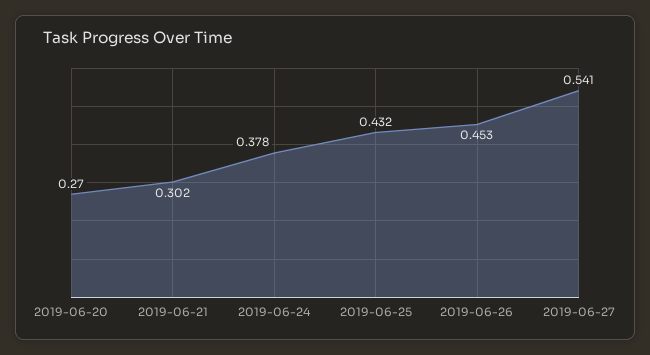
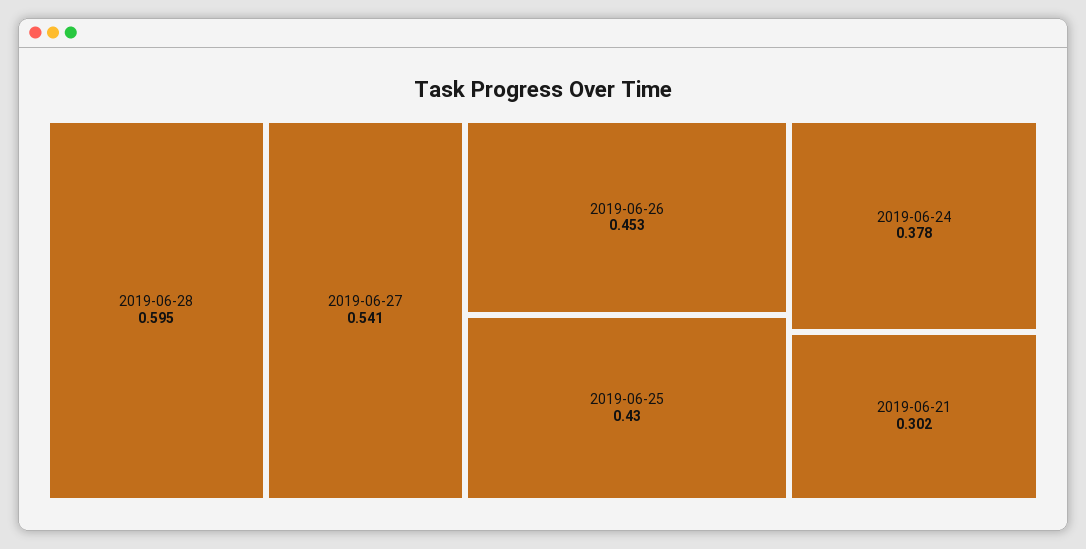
2019-06-20: 0.27 -> none
2019-06-25: 0.432 -> 0.43
2019-06-28: none -> 0.595

